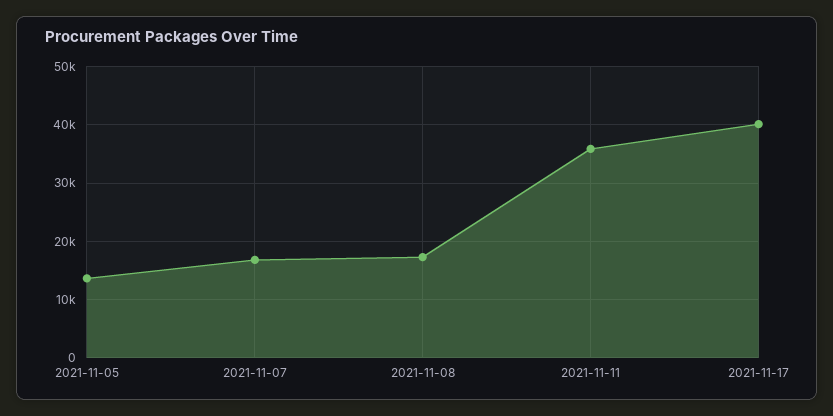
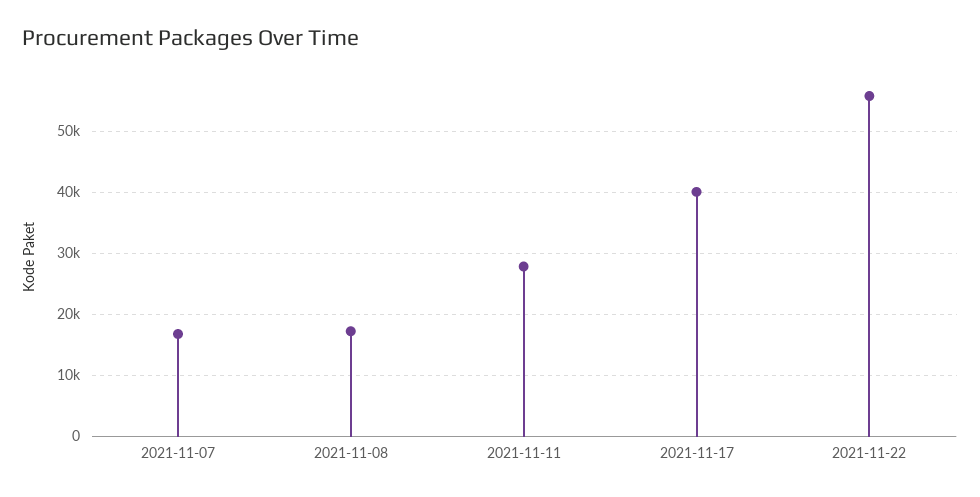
2021-11-05: 14000 -> none
2021-11-11: 36000 -> 28000
2021-11-22: none -> 56000

